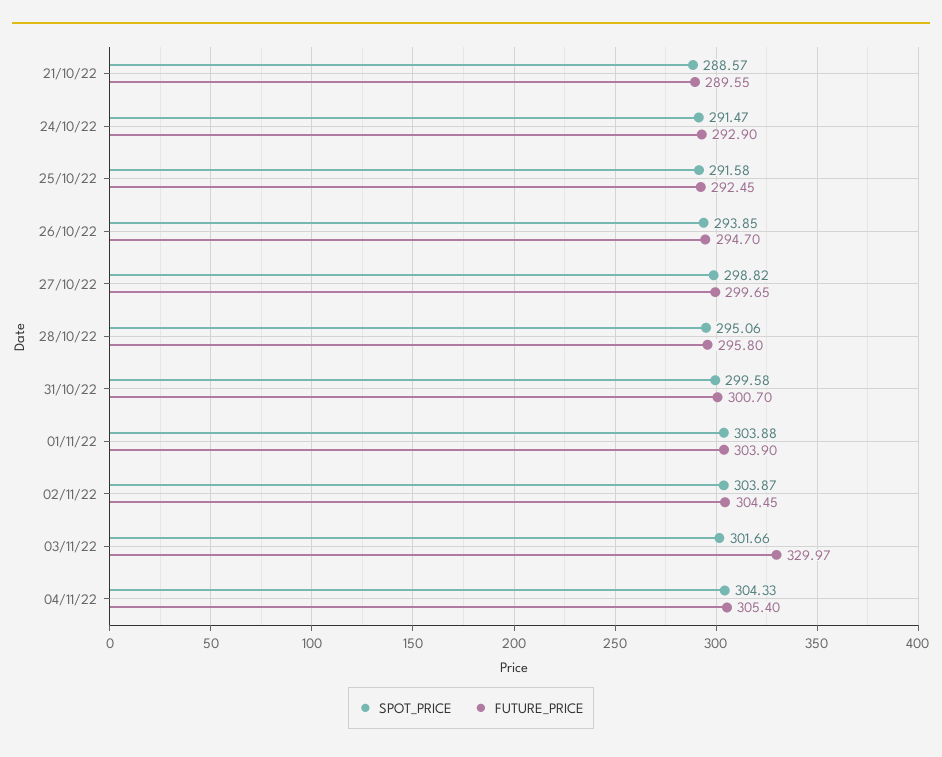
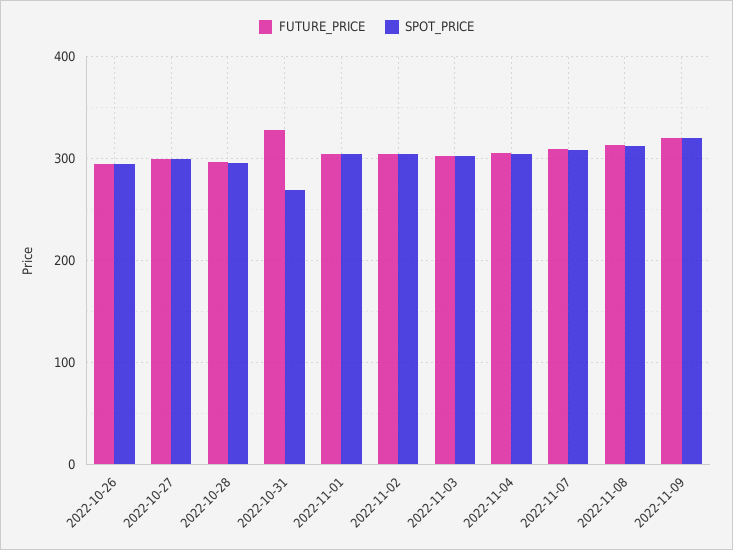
SPOT_PRICE, 21/10/22: 288.57 -> none
FUTURE_PRICE, 21/10/22: 289.55 -> none
SPOT_PRICE, 24/10/22: 291.47 -> none
FUTURE_PRICE, 24/10/22: 292.9 -> none
SPOT_PRICE, 25/10/22: 291.58 -> none
FUTURE_PRICE, 25/10/22: 292.45 -> none
SPOT_PRICE, 31/10/22: 299.58 -> 270
FUTURE_PRICE, 31/10/22: 300.7 -> 330
FUTURE_PRICE, 03/11/22: 329.97 -> 300
FUTURE_PRICE, 2022-11-07: none -> 310
SPOT_PRICE, 2022-11-07: none -> 310
FUTURE_PRICE, 2022-11-08: none -> 310
SPOT_PRICE, 2022-11-08: none -> 310
FUTURE_PRICE, 2022-11-09: none -> 320
SPOT_PRICE, 2022-11-09: none -> 320

